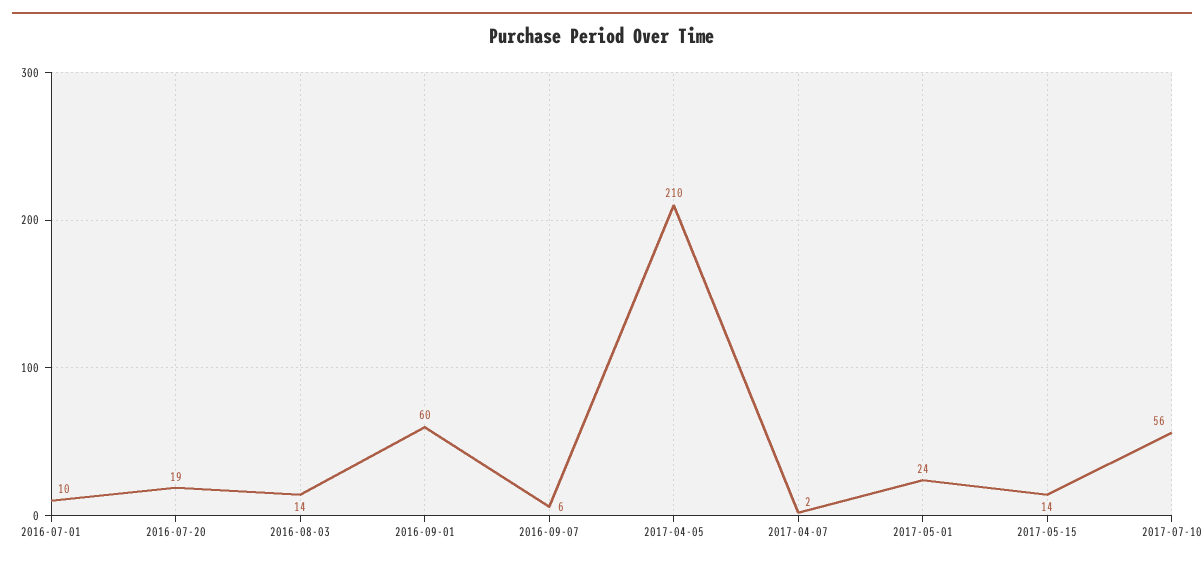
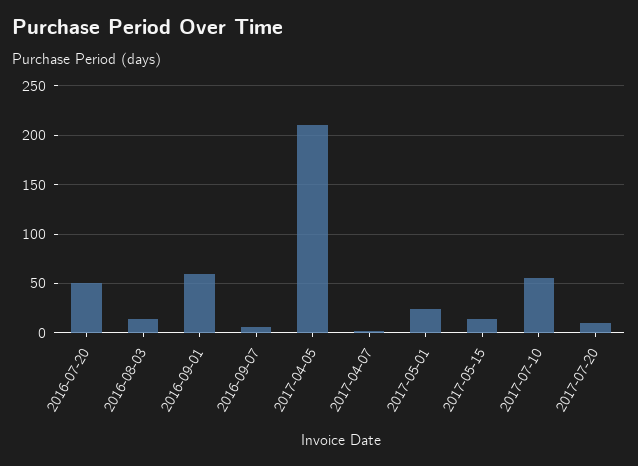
2016-07-01: 10 -> none
2016-07-20: 19 -> 50
2017-07-20: none -> 10

